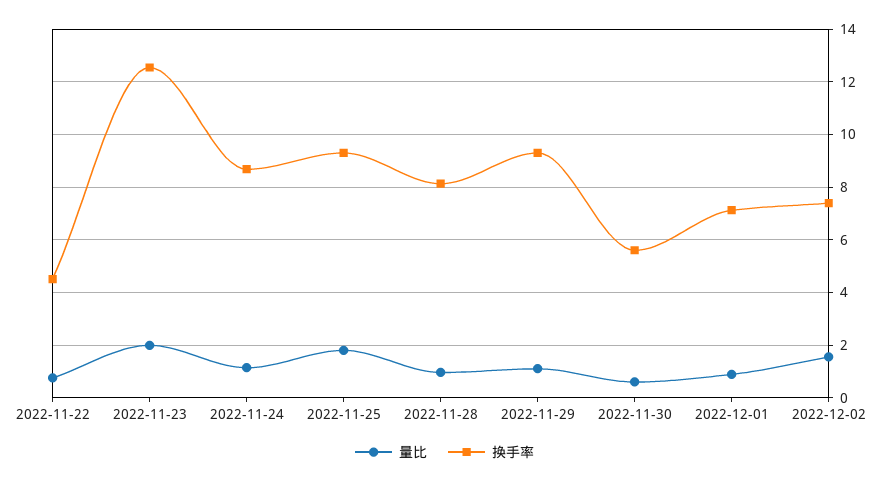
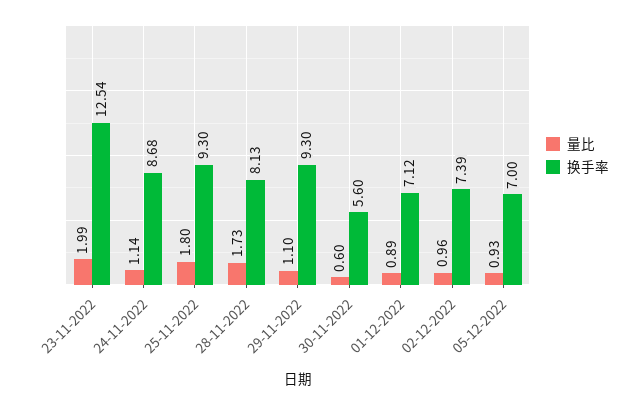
量比, 2022-11-22: 0.75 -> none
换手率, 2022-11-22: 4.5 -> none
量比, 2022-11-28: 1 -> 1.73
量比, 2022-12-02: 1.5 -> 0.96
量比, 05-12-2022: none -> 0.93
换手率, 05-12-2022: none -> 7

